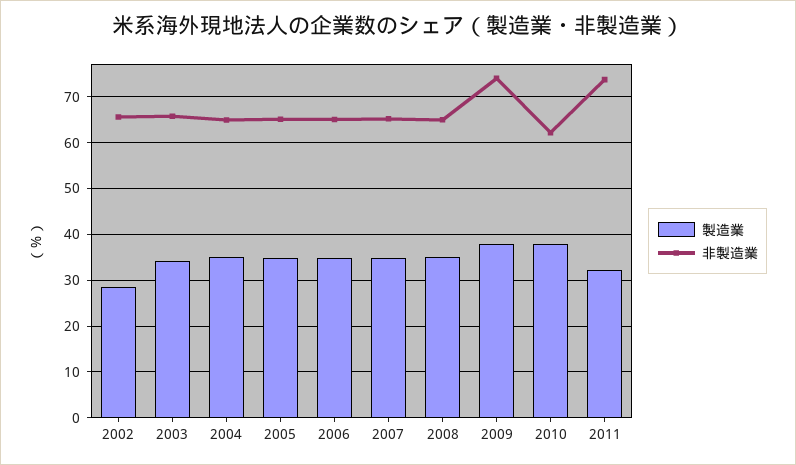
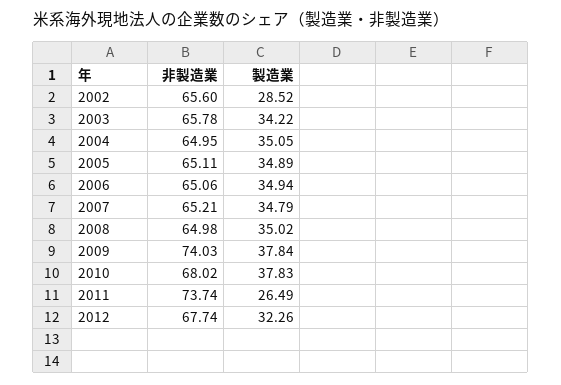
非製造業, 2010: 62 -> 68.02
製造業, 2011: 32 -> 26.49
非製造業, 2012: none -> 67.74
製造業, 2012: none -> 32.26

